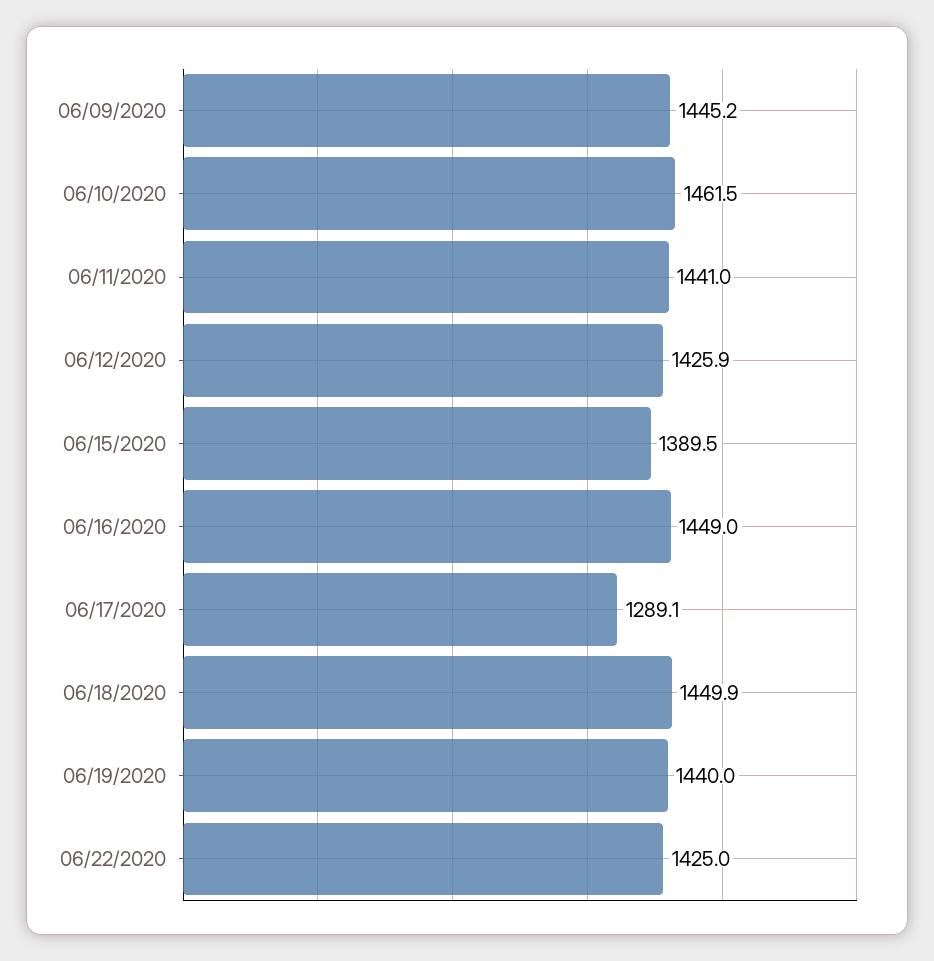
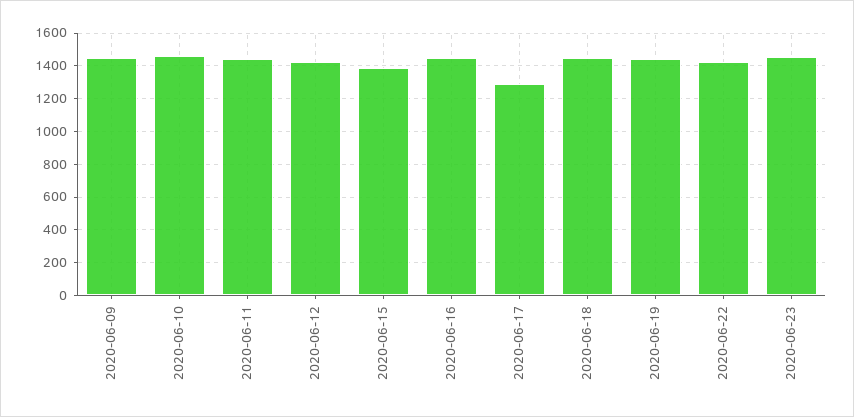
2020-06-23: none -> 1450

